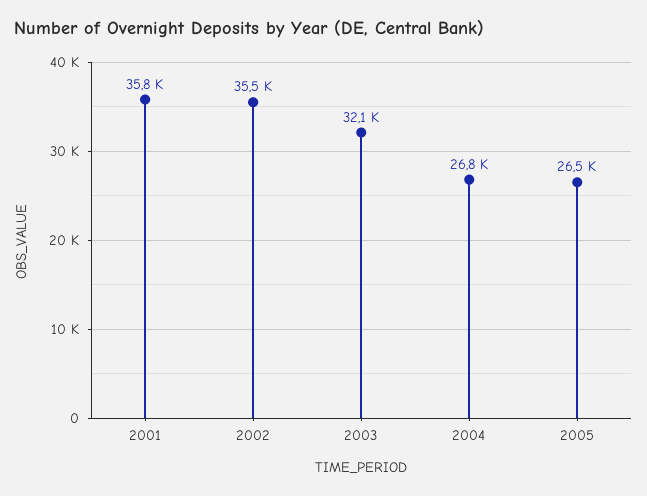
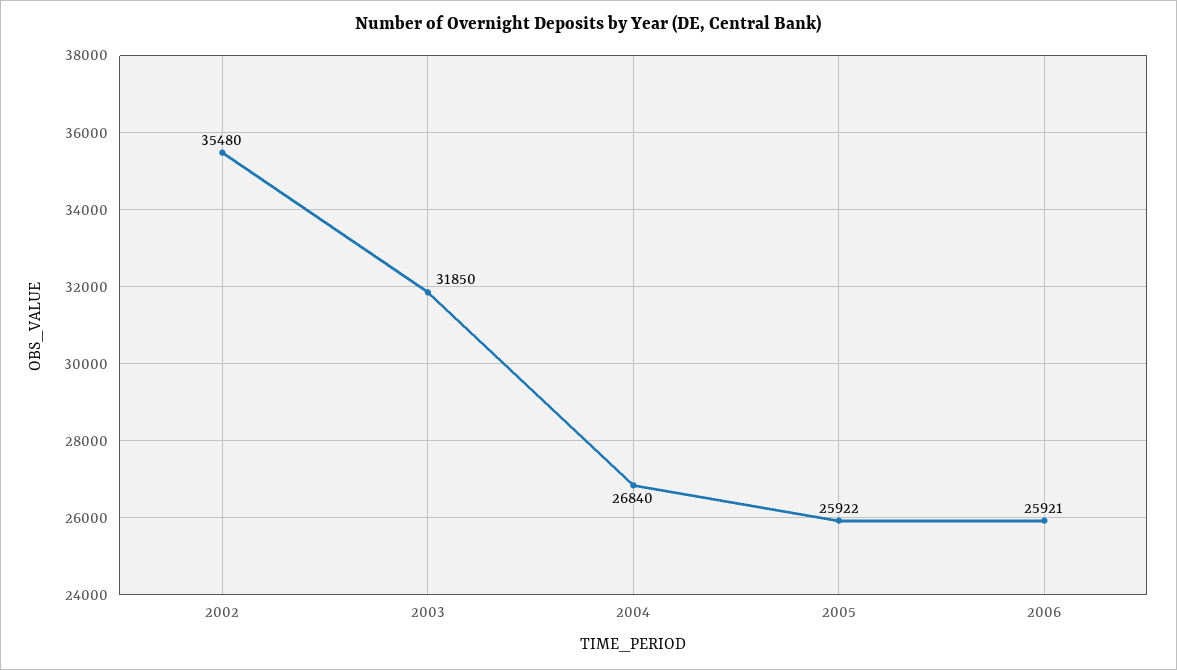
2001: 35800 -> none
2003: 32100 -> 31850
2005: 26500 -> 25922
2006: none -> 25921

